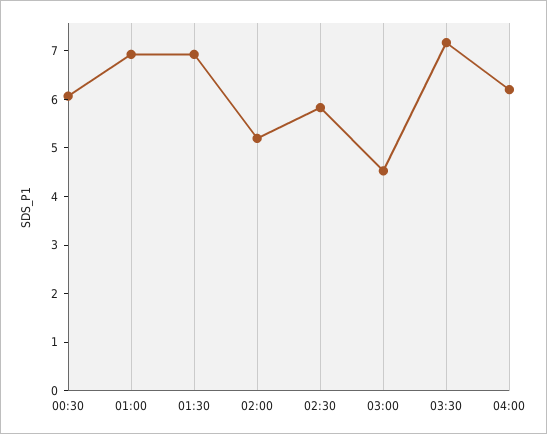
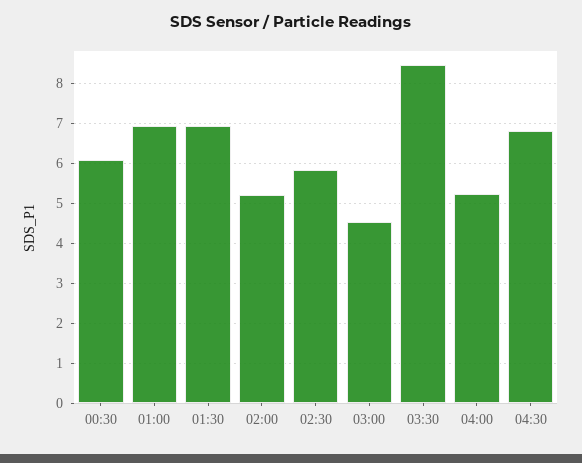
03:30: 7.2 -> 8.4
04:00: 6.2 -> 5.2
04:30: none -> 6.8

